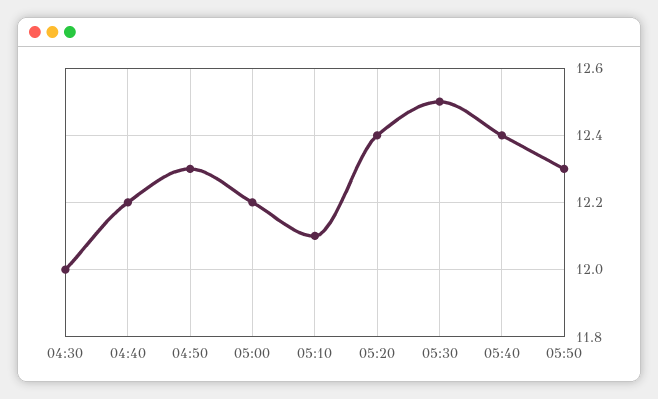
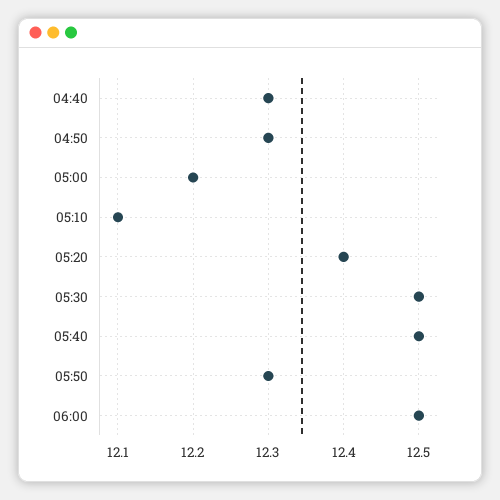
04:30: 12 -> none
04:40: 12.2 -> 12.3
05:40: 12.4 -> 12.5
06:00: none -> 12.5

